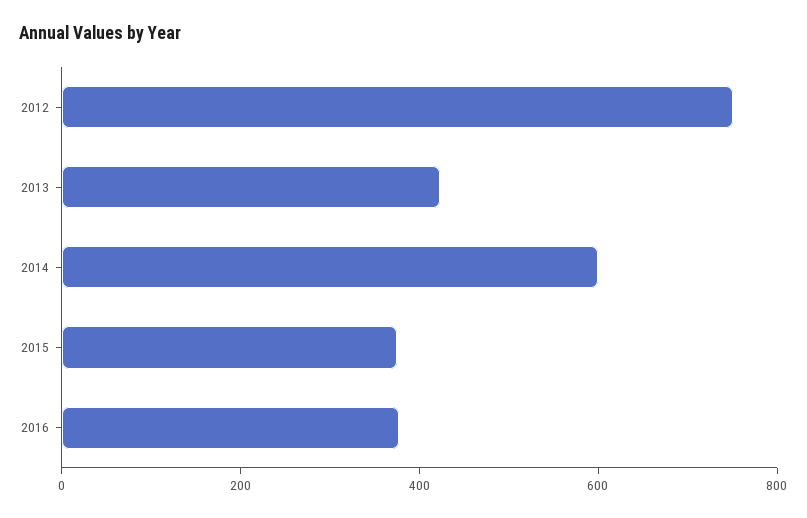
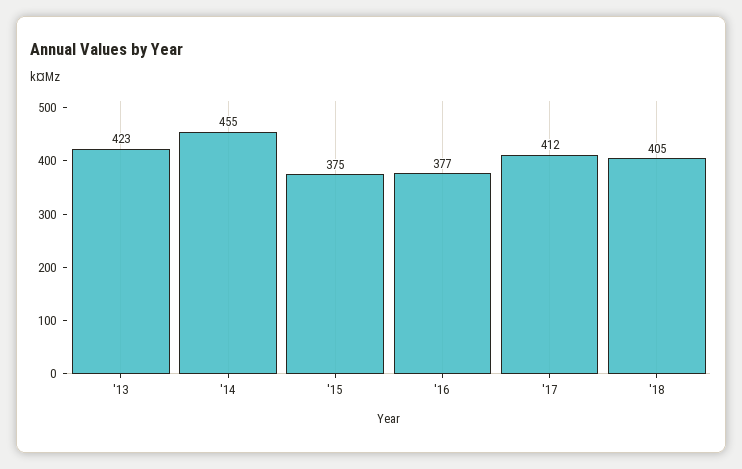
2012: 750 -> none
2014: 600 -> 455
'17: none -> 412
'18: none -> 405

